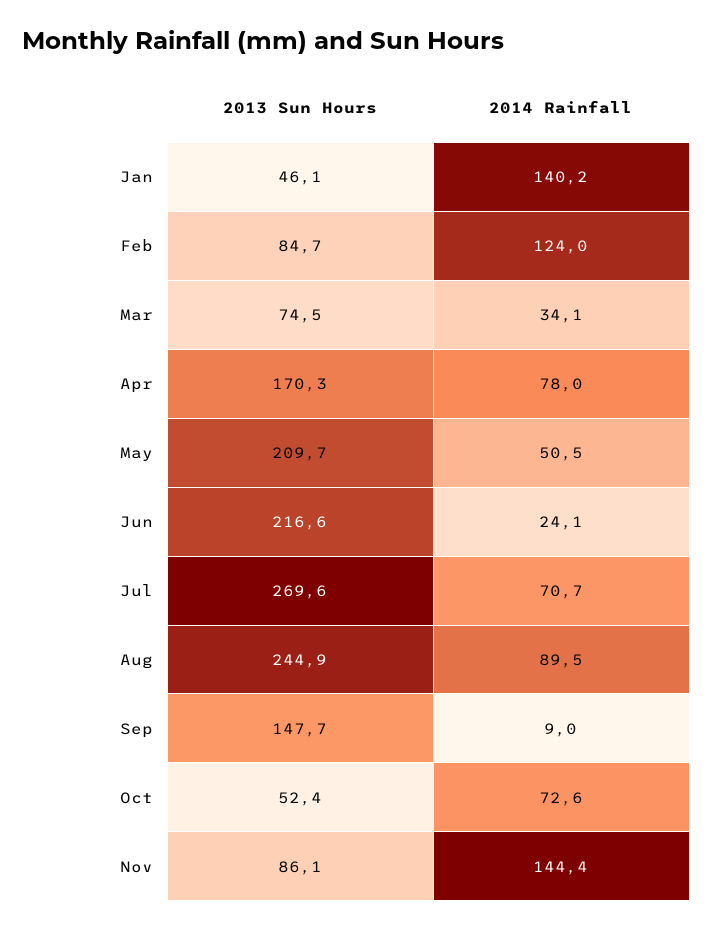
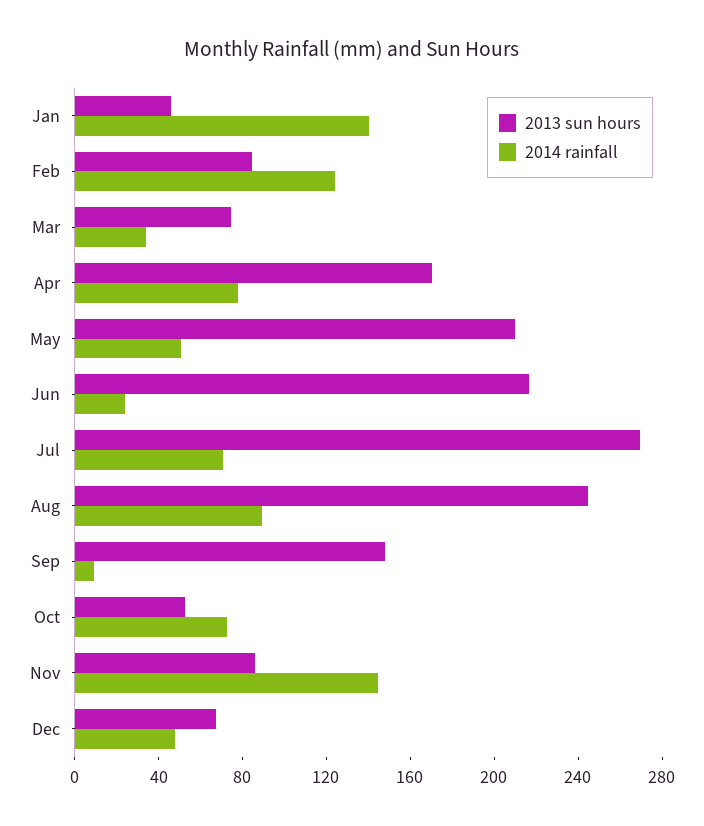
2013 Sun Hours, Dec: none -> 70
2014 Rainfall, Dec: none -> 50

